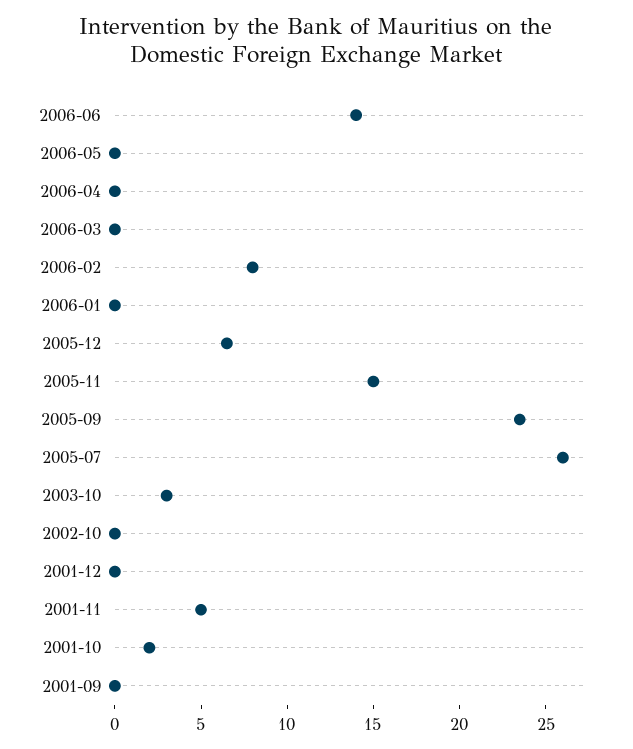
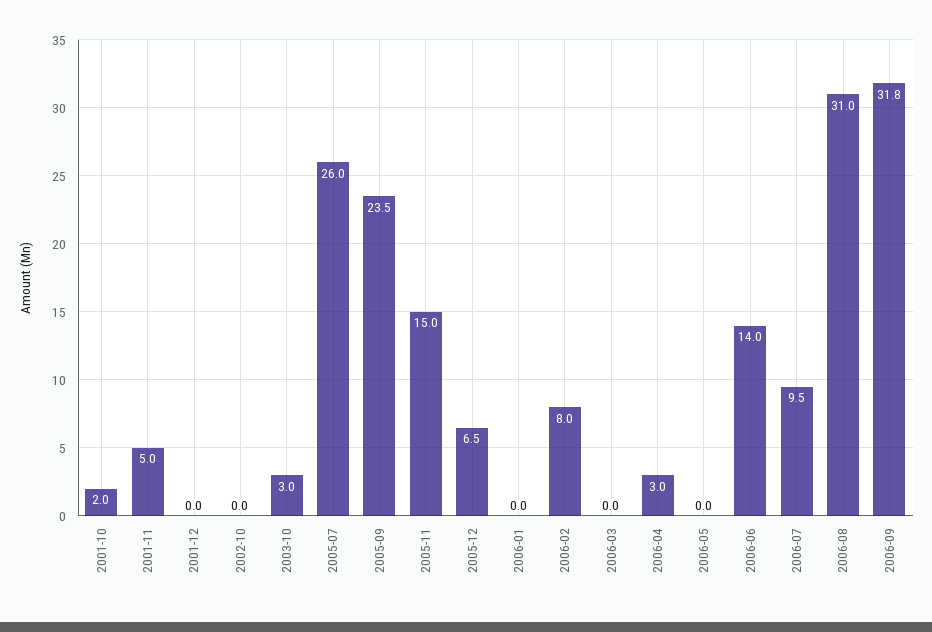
2006-04: 0 -> 3
2001-09: 0 -> none
2006-07: none -> 9.5
2006-08: none -> 31
2006-09: none -> 31.8

